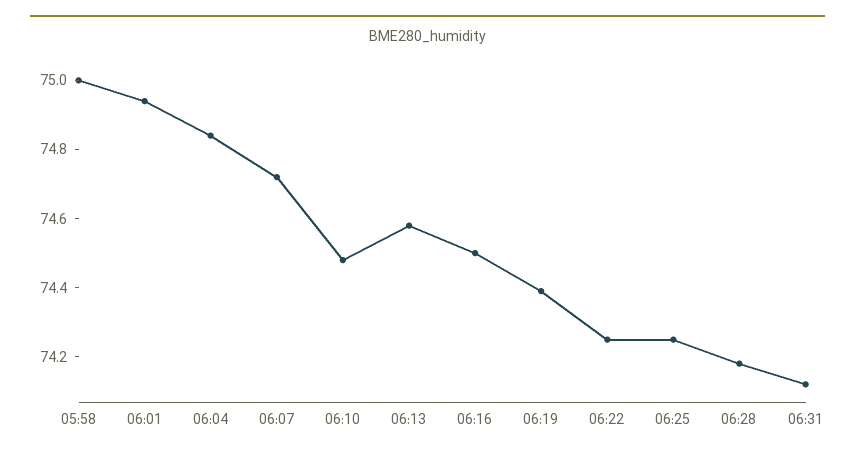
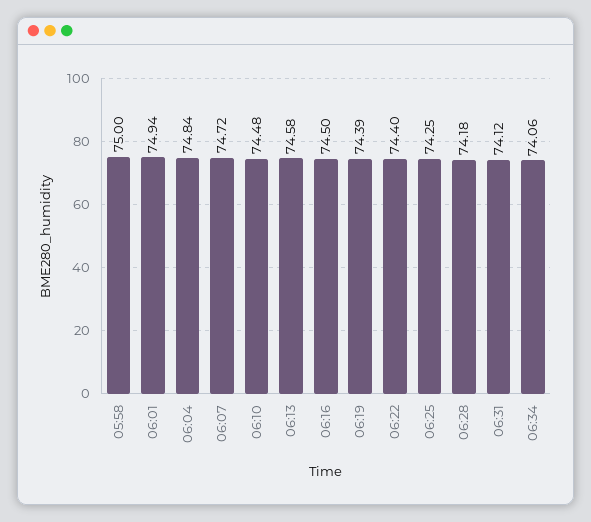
06:22: 74.25 -> 74.4
06:34: none -> 74.06

